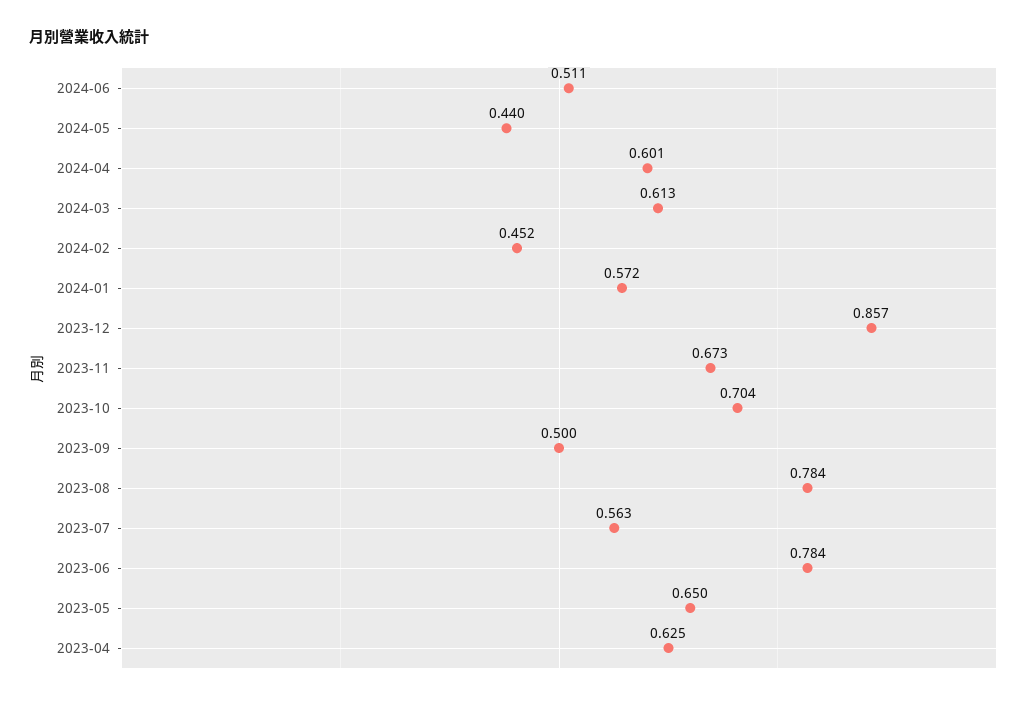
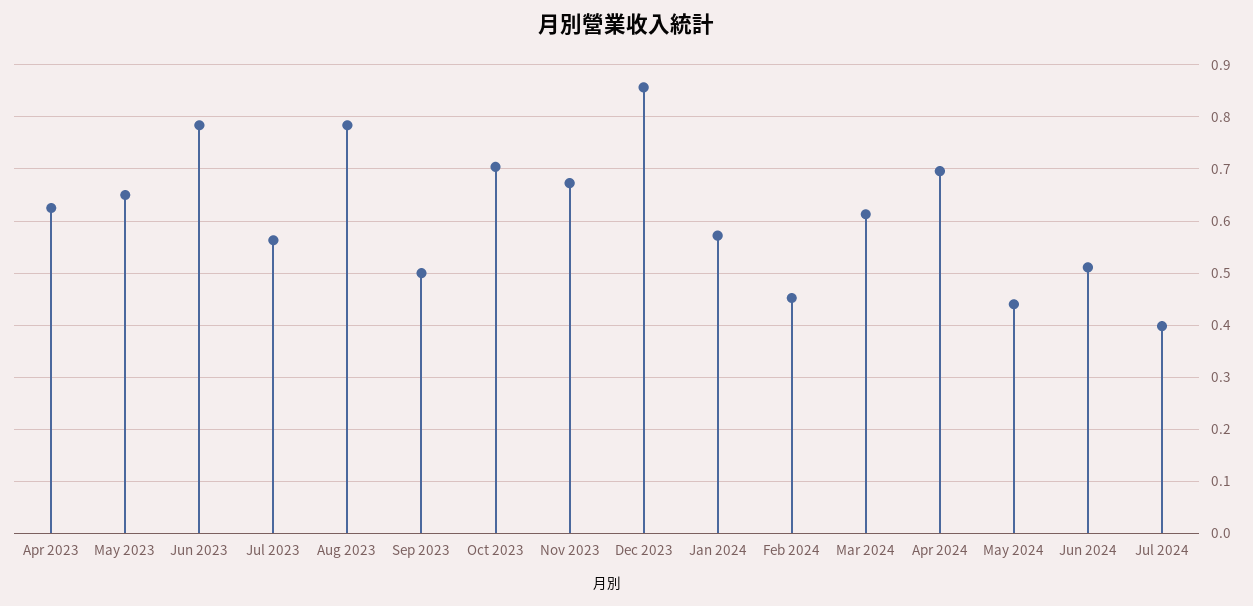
2024-04: 0.601 -> 0.7
Jul 2024: none -> 0.4

